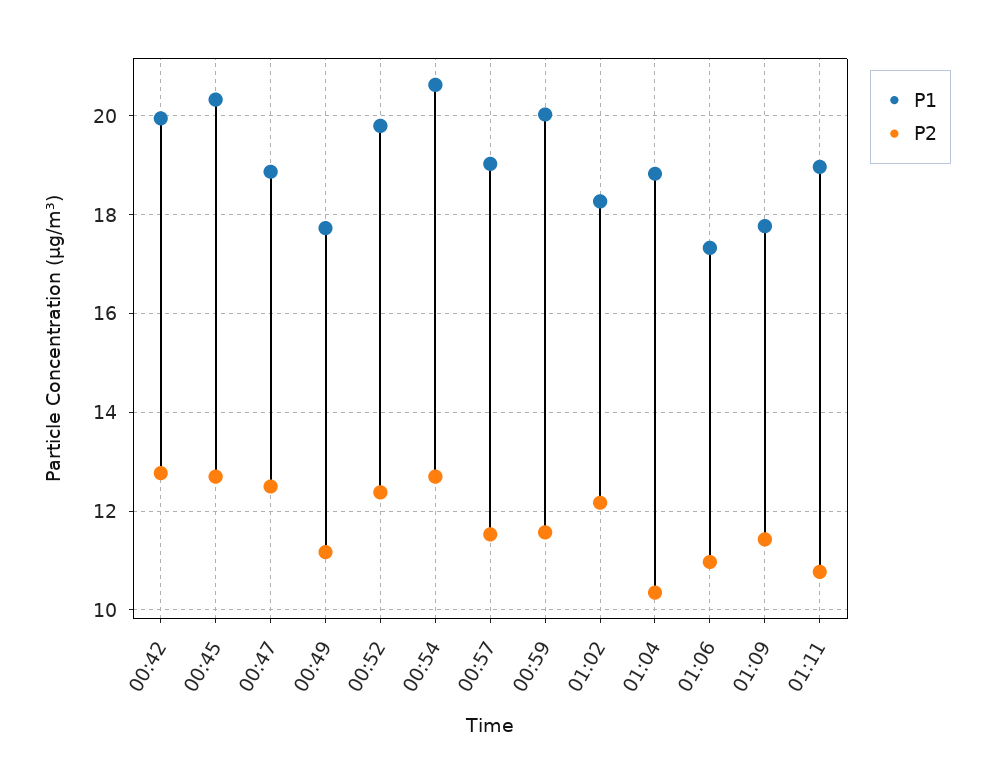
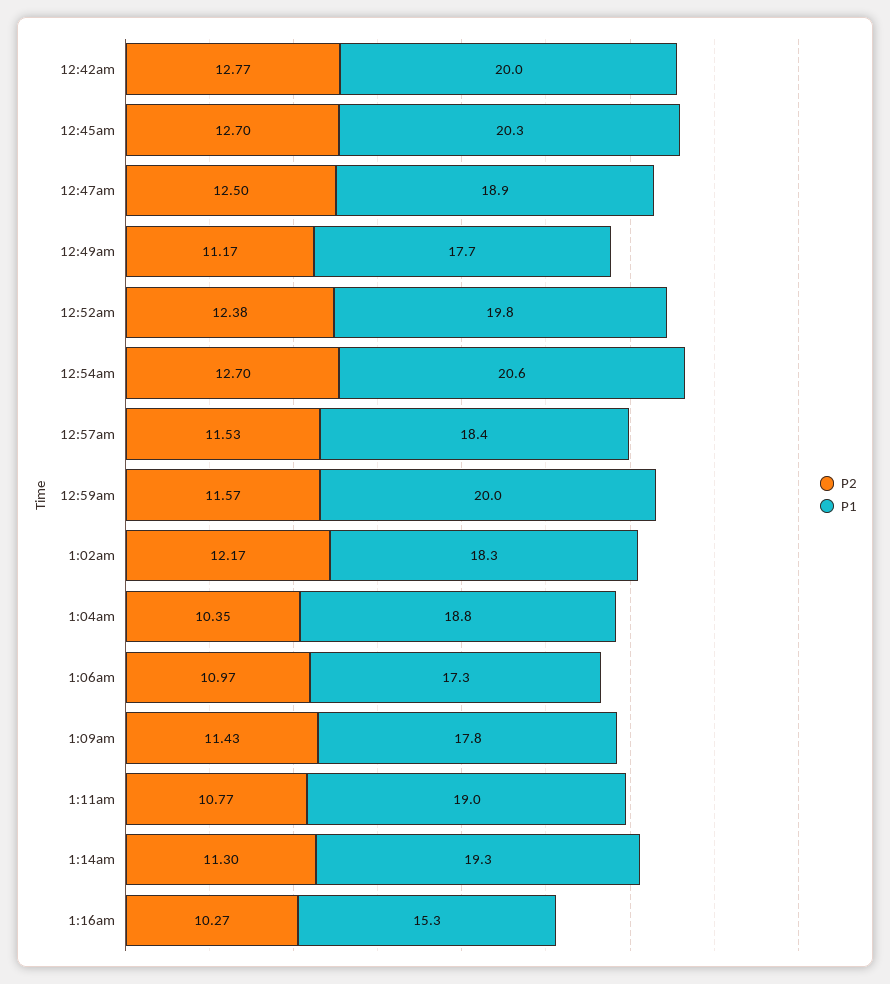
P1, 00:57: 19 -> 18.4
P2, 1:14am: none -> 11.3
P1, 1:14am: none -> 19.3
P2, 1:16am: none -> 10.27
P1, 1:16am: none -> 15.3

